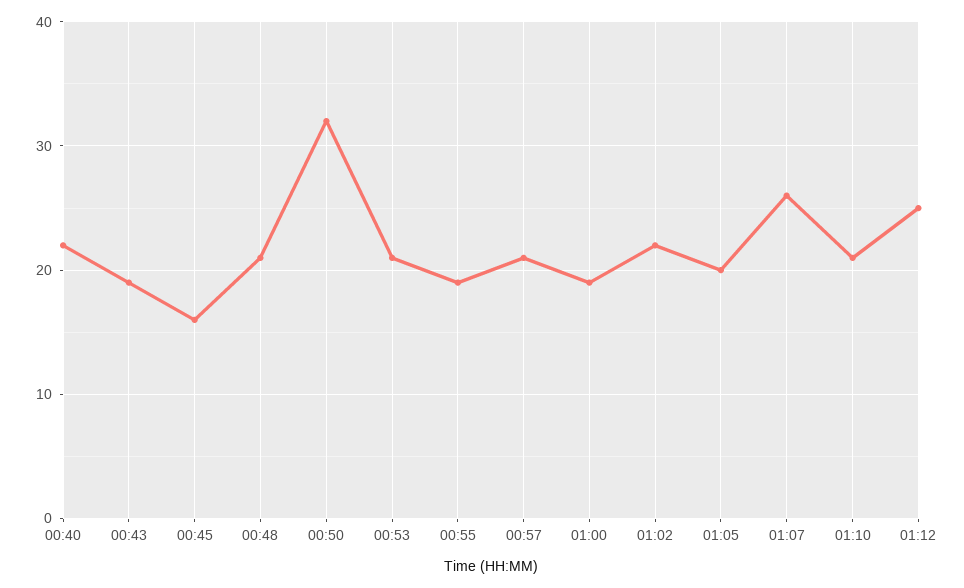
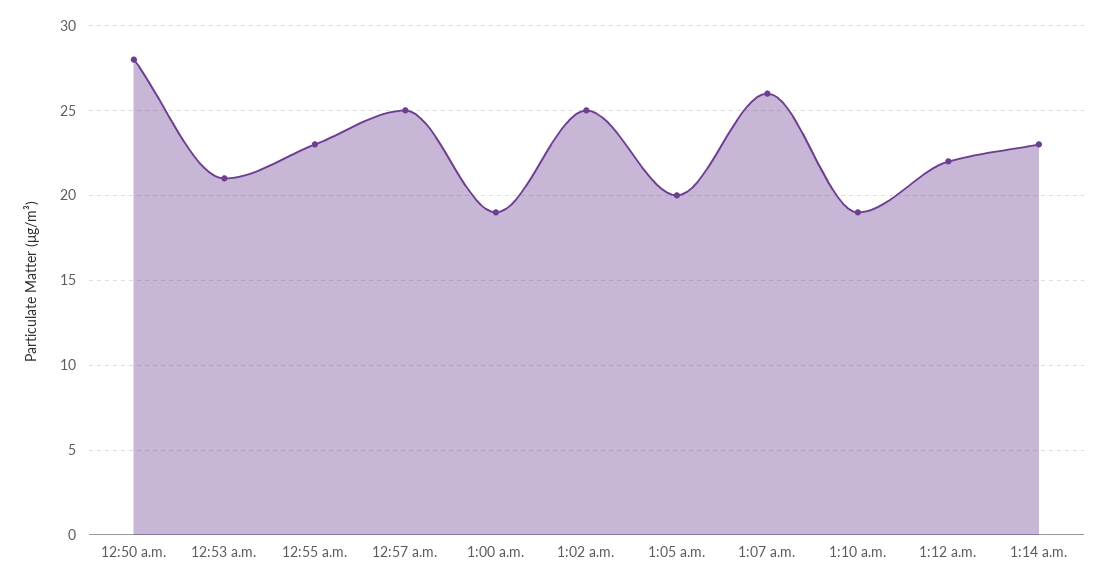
00:40: 22 -> none
00:43: 19 -> none
00:45: 16 -> none
00:48: 21 -> none
00:50: 32 -> 28
00:55: 19 -> 23
00:57: 21 -> 25
01:02: 22 -> 25
01:10: 21 -> 19
01:12: 25 -> 22
1:14 a.m.: none -> 23

